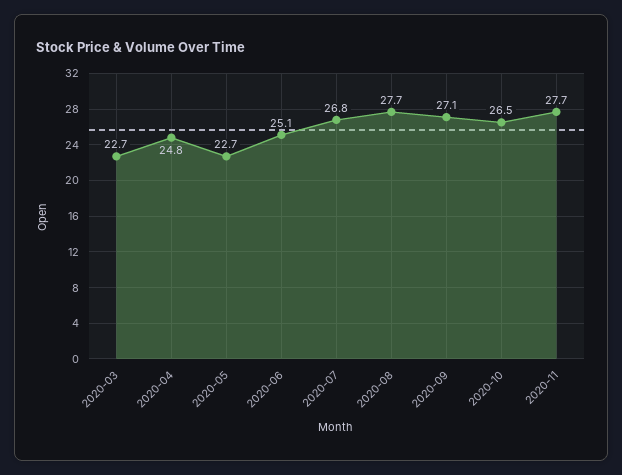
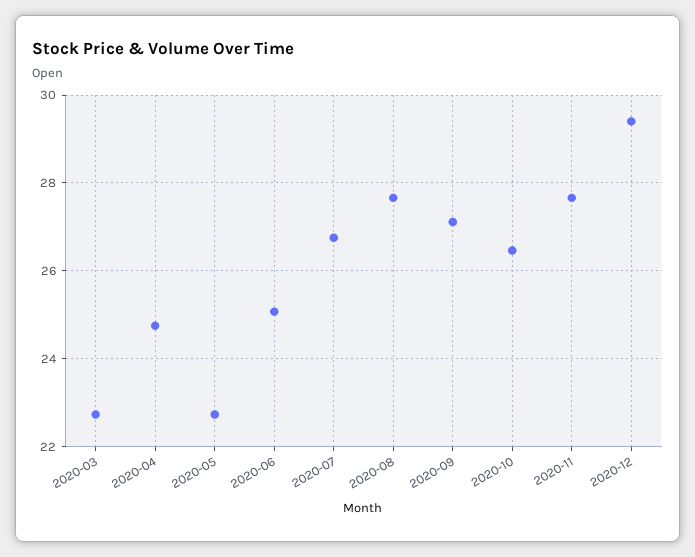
2020-12: none -> 29.4

